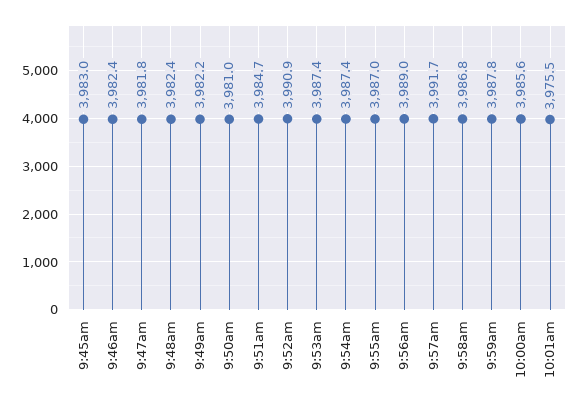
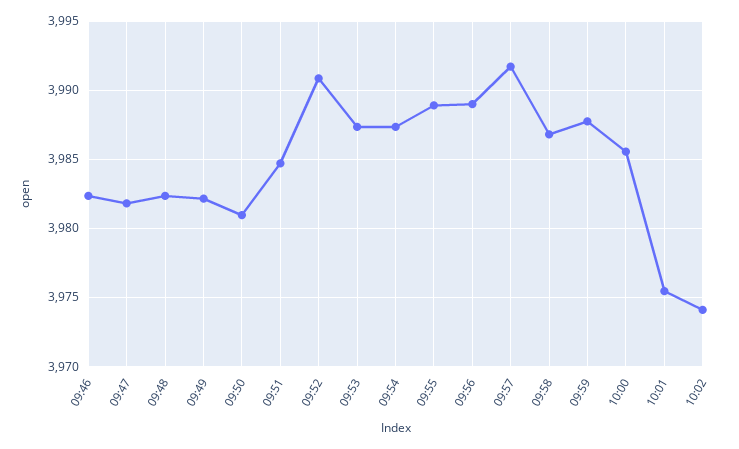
9:45am: 3983 -> none
9:55am: 3987 -> 3989
10:02: none -> 3974

